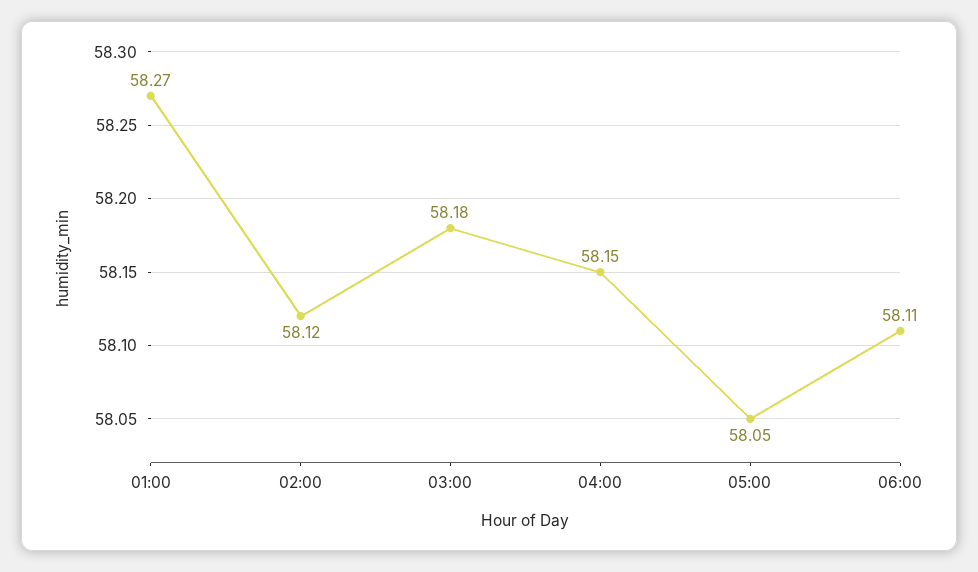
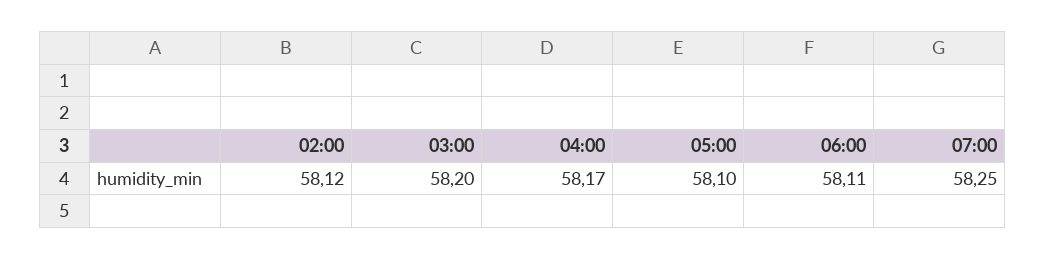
01:00: 58.27 -> none
03:00: 58.18 -> 58.2
04:00: 58.15 -> 58.17
05:00: 58.05 -> 58.1
07:00: none -> 58.25

